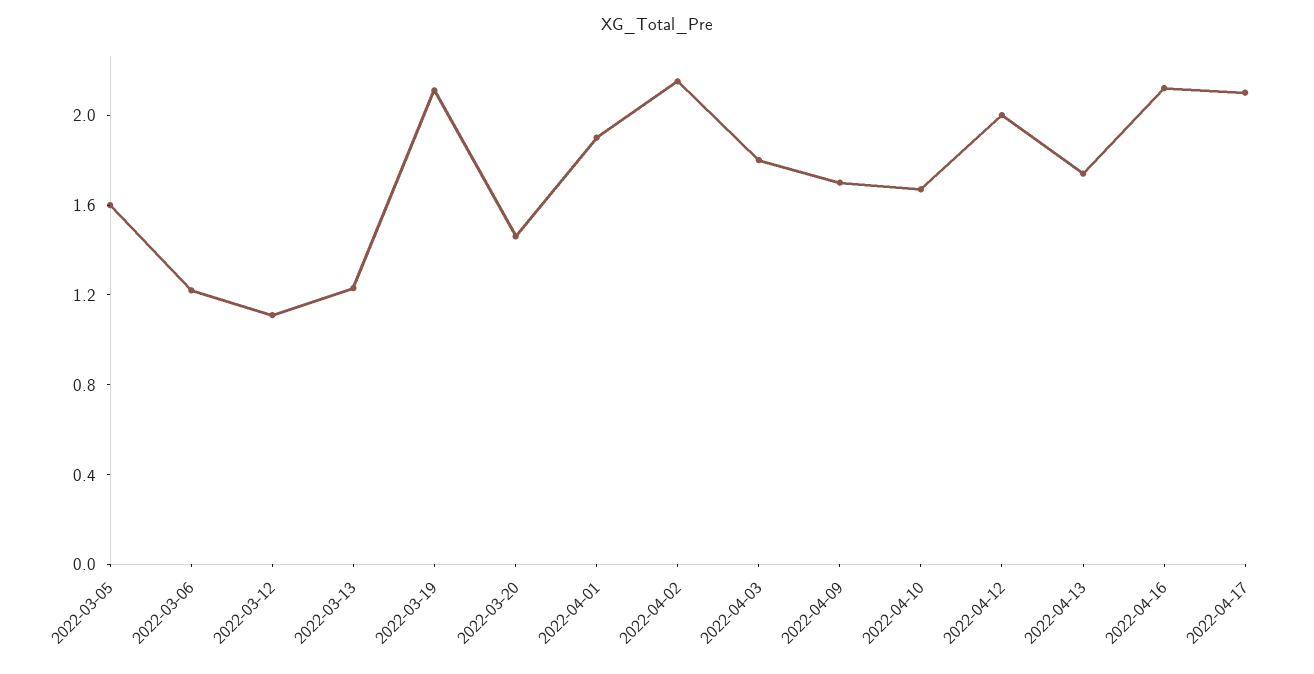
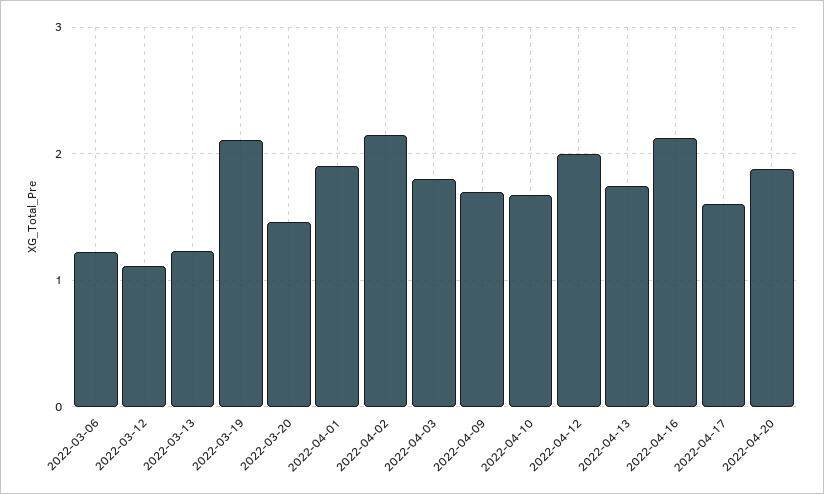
2022-03-05: 1.6 -> none
2022-04-17: 2.1 -> 1.6
2022-04-20: none -> 1.9

